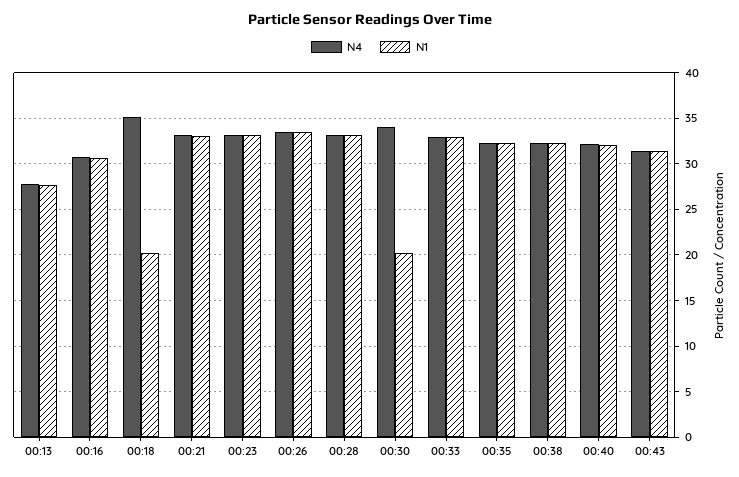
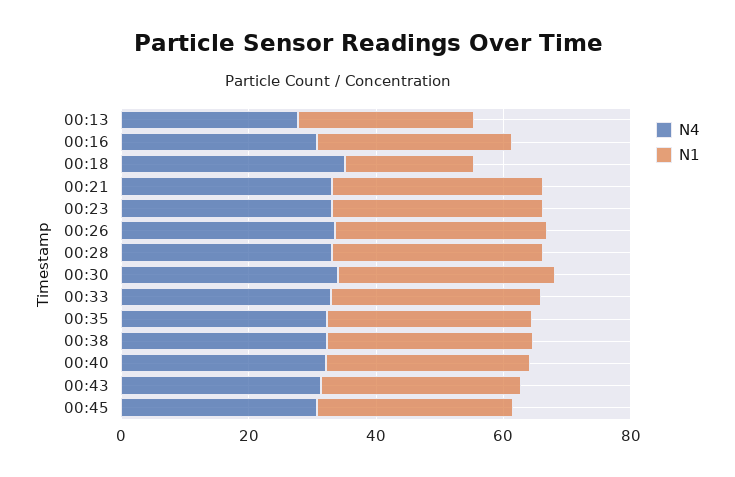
N1, 00:30: 20 -> 35
N4, 00:45: none -> 30
N1, 00:45: none -> 30

